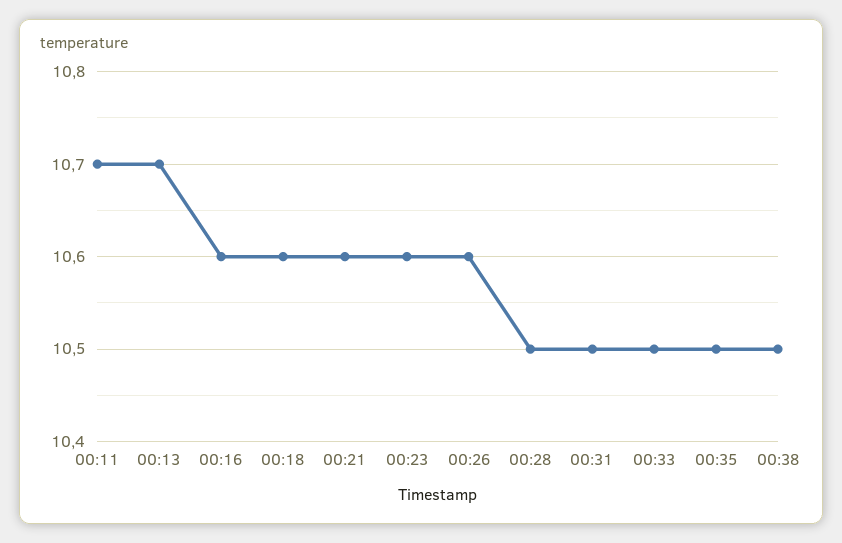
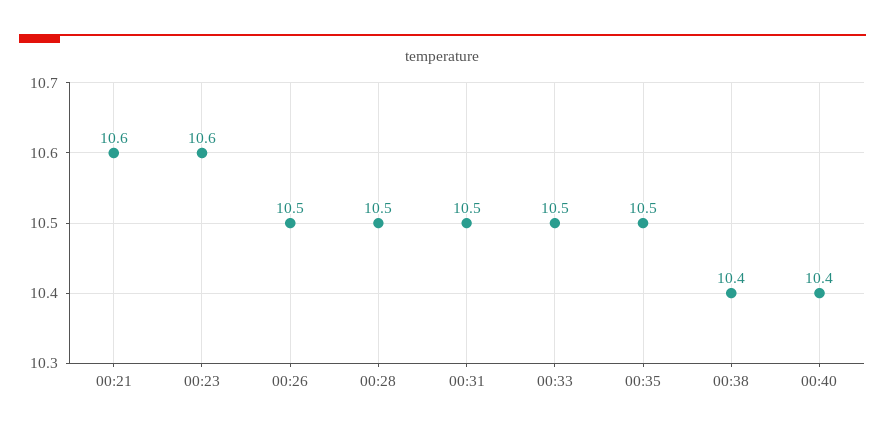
00:11: 10.7 -> none
00:13: 10.7 -> none
00:16: 10.6 -> none
00:18: 10.6 -> none
00:26: 10.6 -> 10.5
00:38: 10.5 -> 10.4
00:40: none -> 10.4

